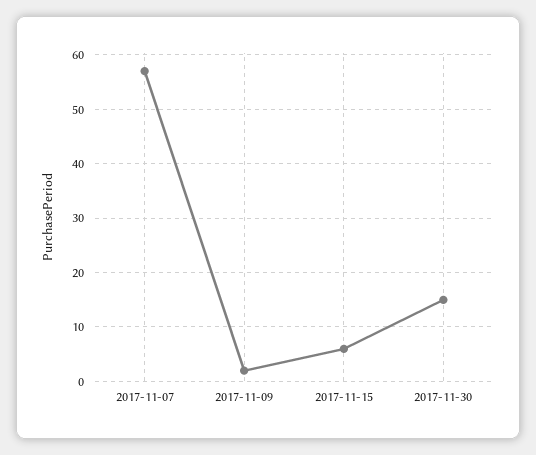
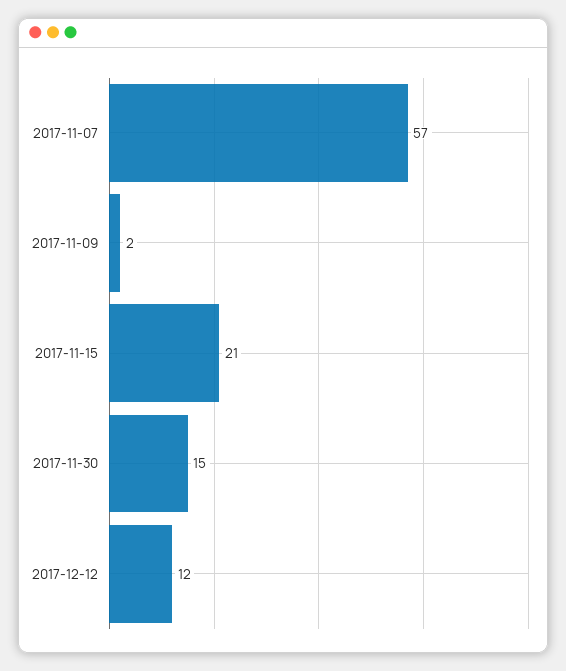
2017-11-15: 5 -> 21
2017-12-12: none -> 12

